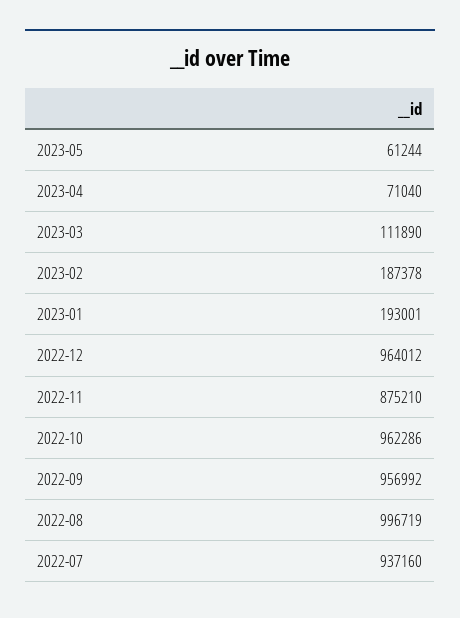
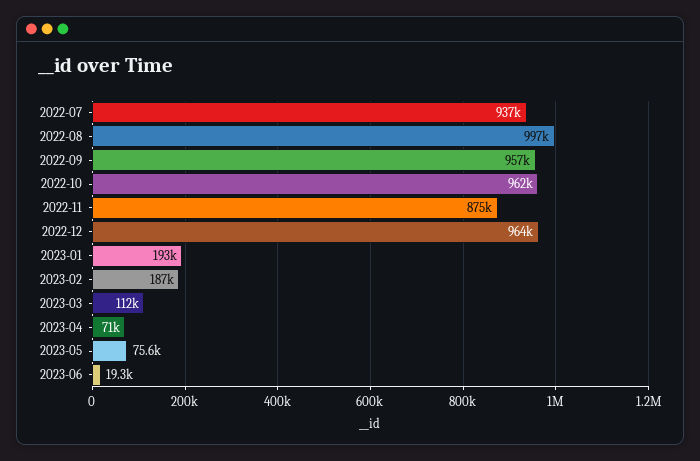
2023-05: 61244 -> 75600
2023-06: none -> 19300

